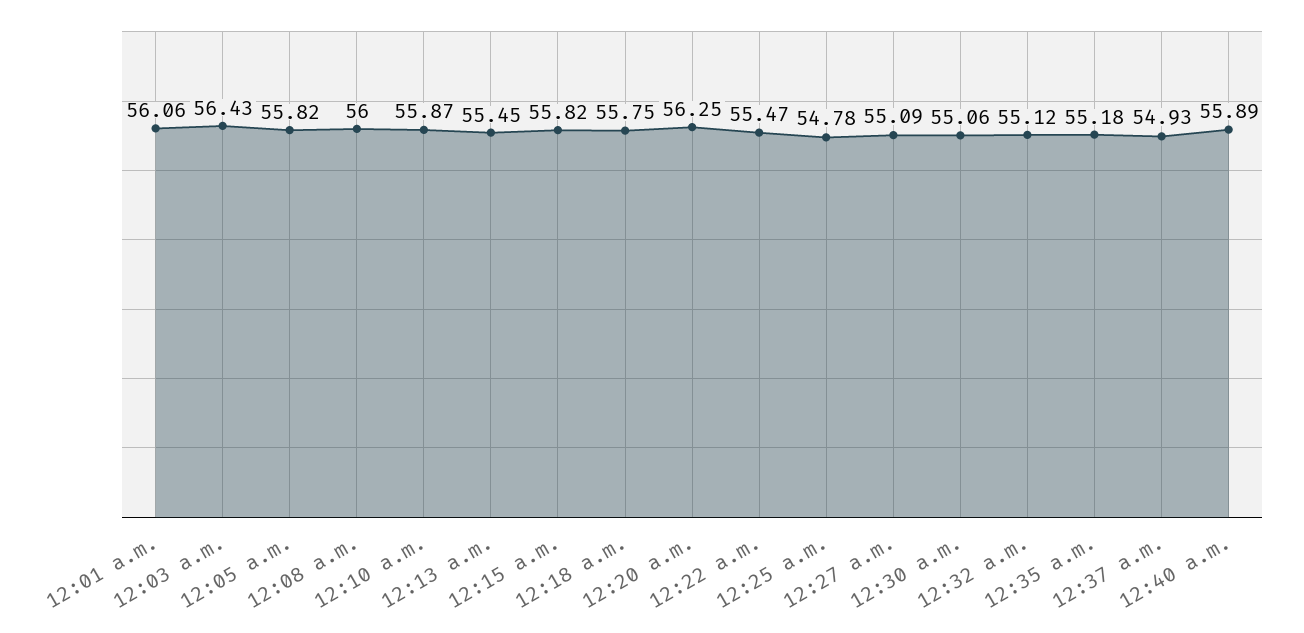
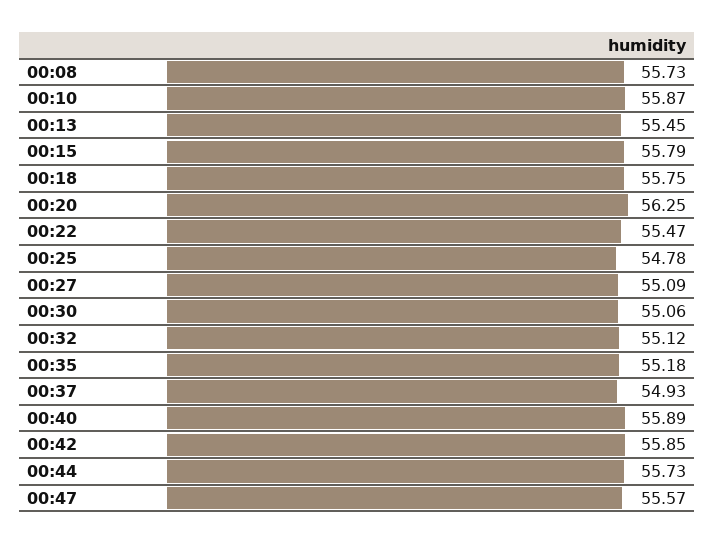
12:01 a.m.: 56.06 -> none
12:03 a.m.: 56.43 -> none
12:05 a.m.: 55.82 -> none
12:08 a.m.: 56 -> 55.73
12:15 a.m.: 55.82 -> 55.79
00:42: none -> 55.85
00:44: none -> 55.73
00:47: none -> 55.57

